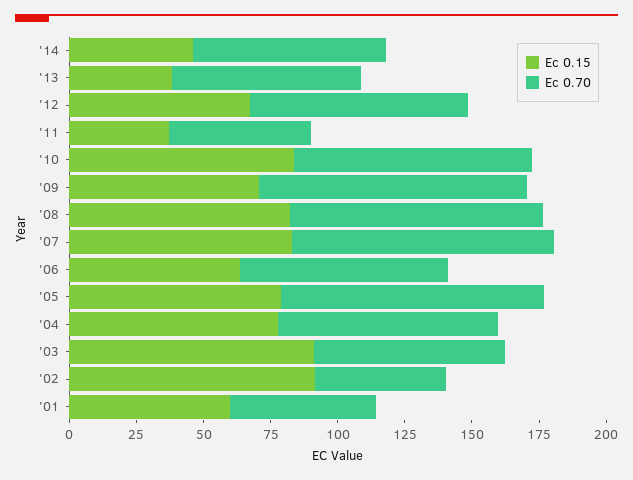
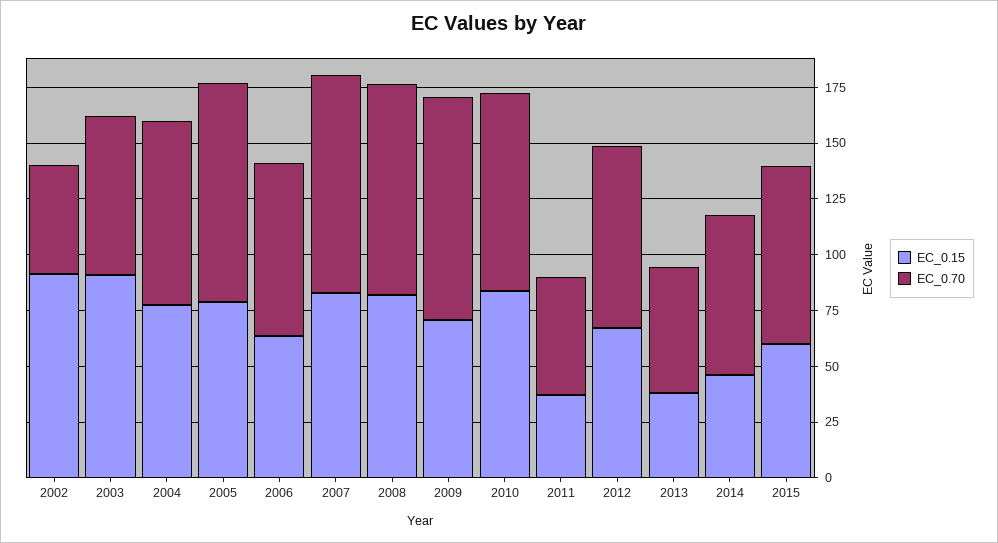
Ec 0.70, '13: 70 -> 55
Ec 0.15, '01: 60 -> none
Ec 0.70, '01: 55 -> none
Ec 0.15, 2015: none -> 60
Ec 0.70, 2015: none -> 80

